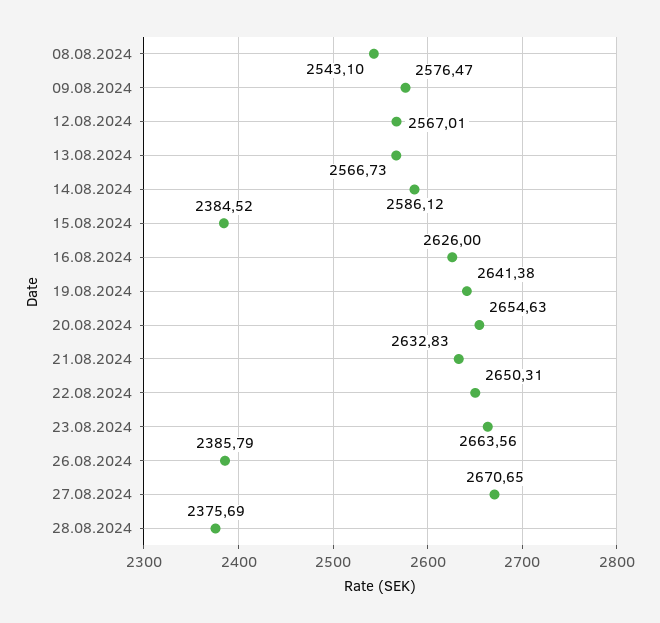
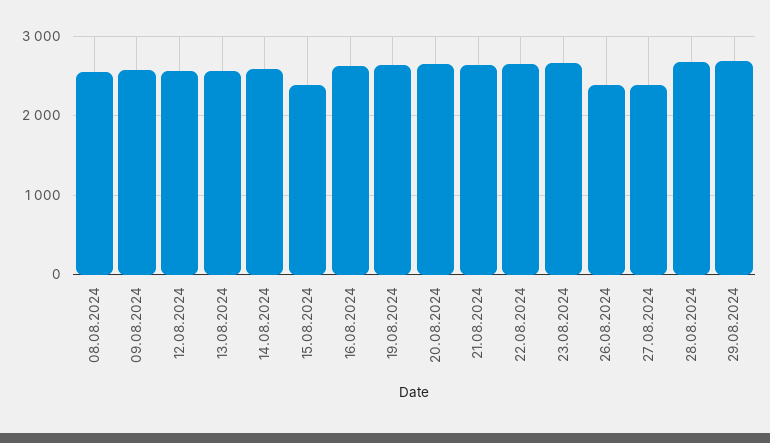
27.08.2024: 2670.65 -> 2400
28.08.2024: 2375.69 -> 2700
29.08.2024: none -> 2700

